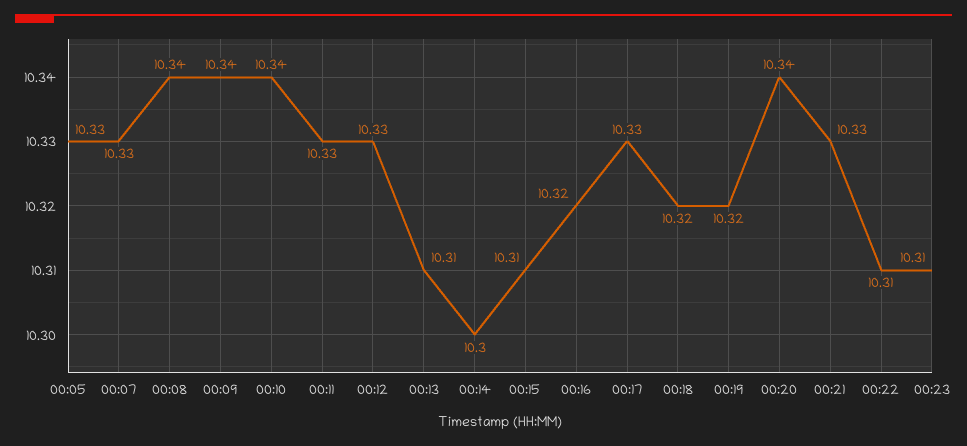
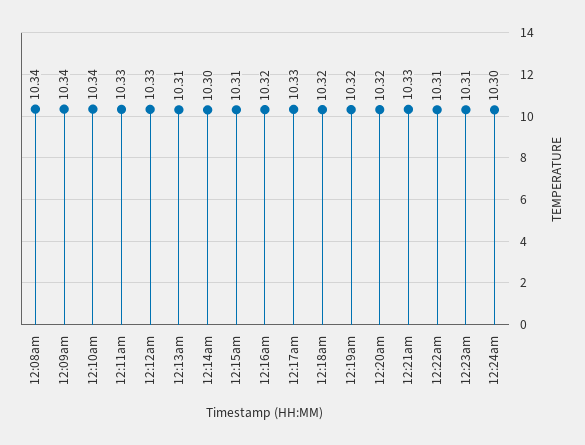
00:05: 10.33 -> none
00:07: 10.33 -> none
00:20: 10.34 -> 10.32
12:24am: none -> 10.3

